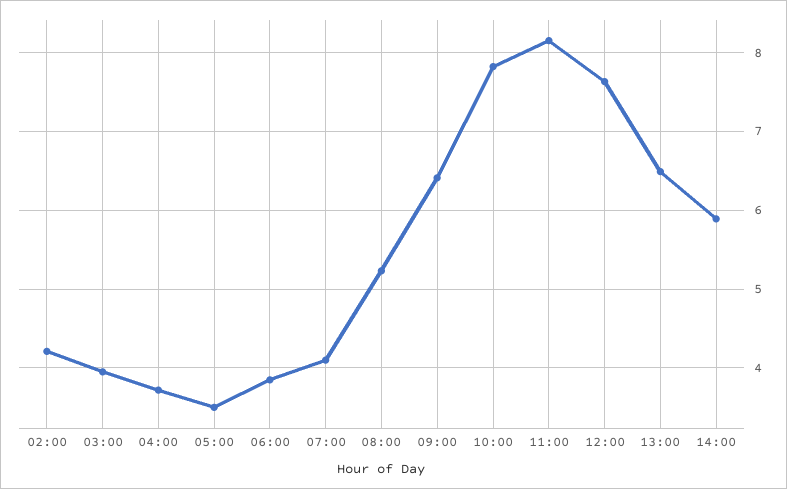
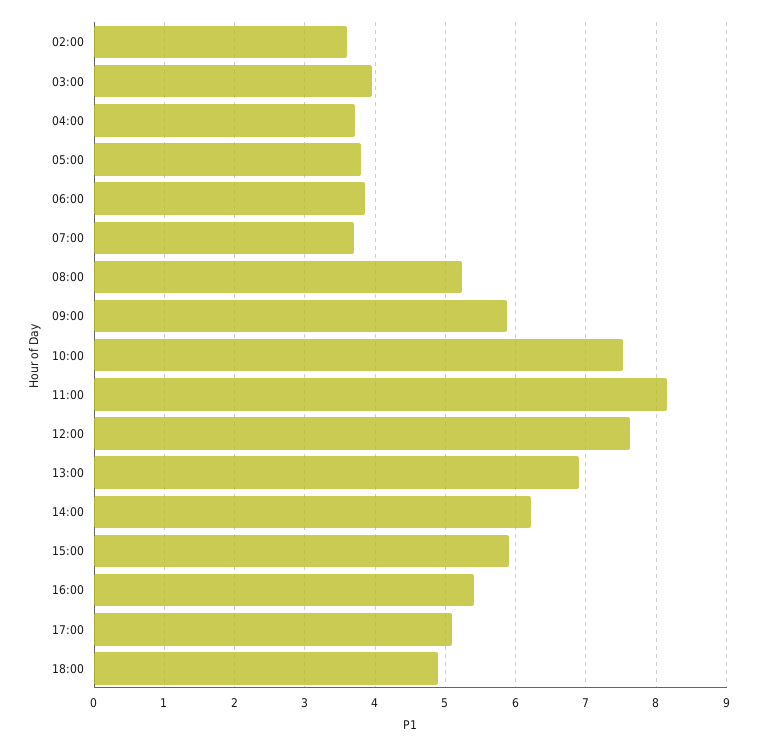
02:00: 4.2 -> 3.6
05:00: 3.5 -> 3.8
07:00: 4.1 -> 3.7
09:00: 6.4 -> 5.9
10:00: 7.8 -> 7.5
13:00: 6.5 -> 6.9
14:00: 5.9 -> 6.2
15:00: none -> 5.9
16:00: none -> 5.4
17:00: none -> 5.1
18:00: none -> 4.9

